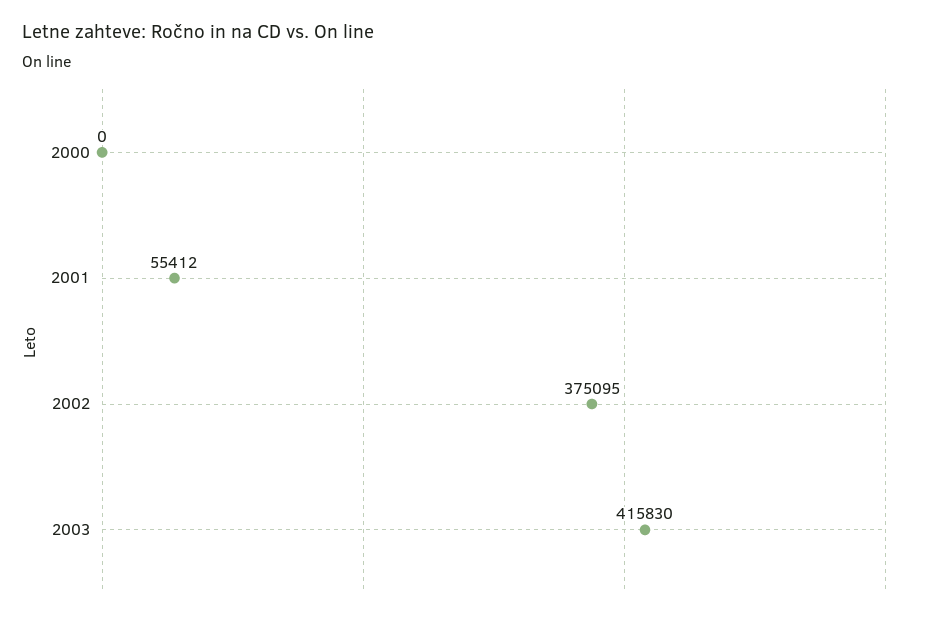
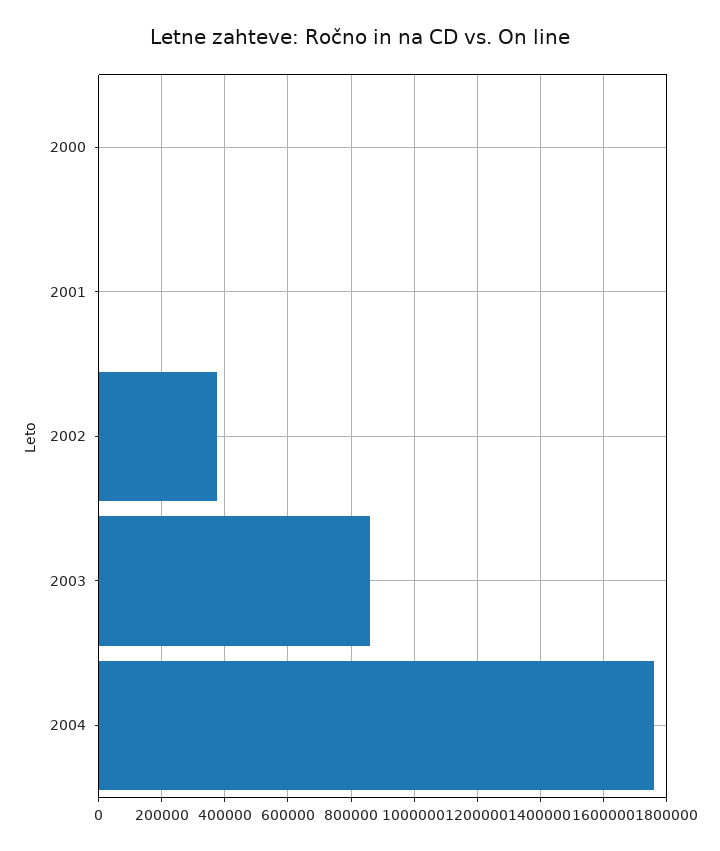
2001: 55412 -> 0
2003: 415830 -> 860000
2004: none -> 1760000

